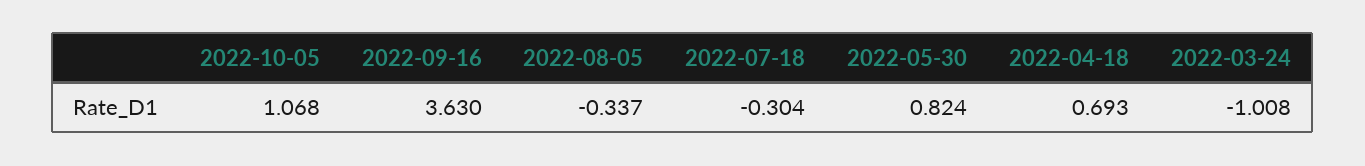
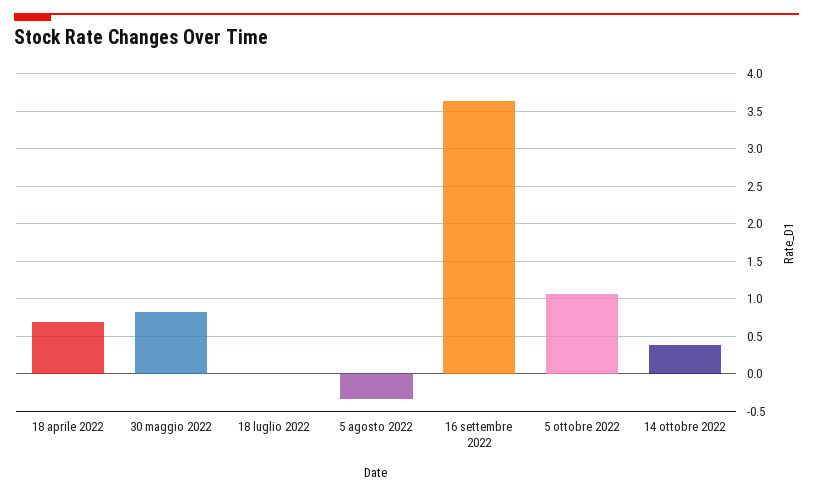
2022-07-18: -0.304 -> 0
2022-03-24: -1.008 -> none
14 ottobre 2022: none -> 0.4

